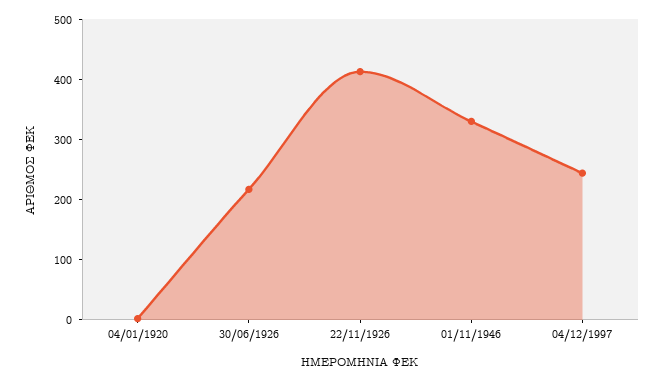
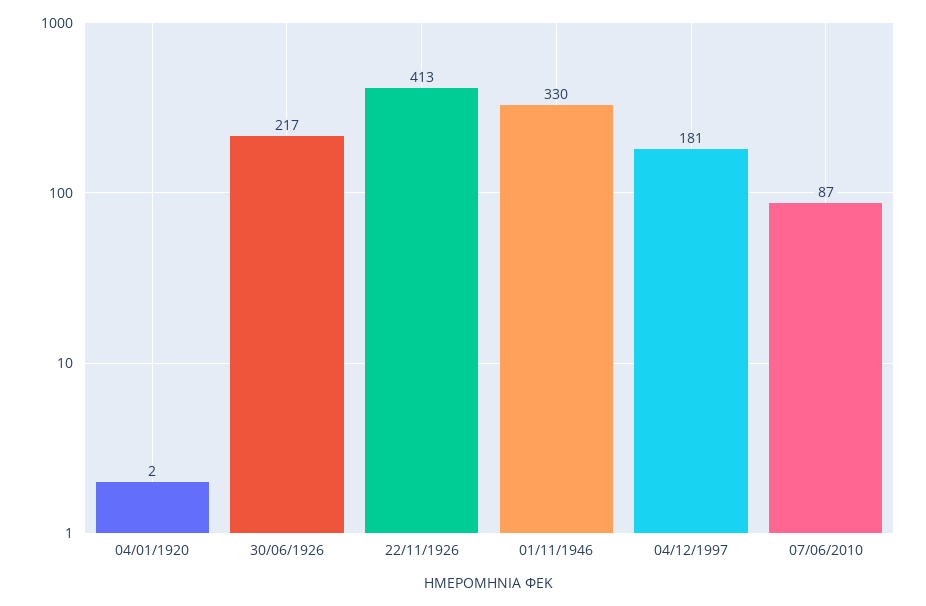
04/12/1997: 240 -> 181
07/06/2010: none -> 87

